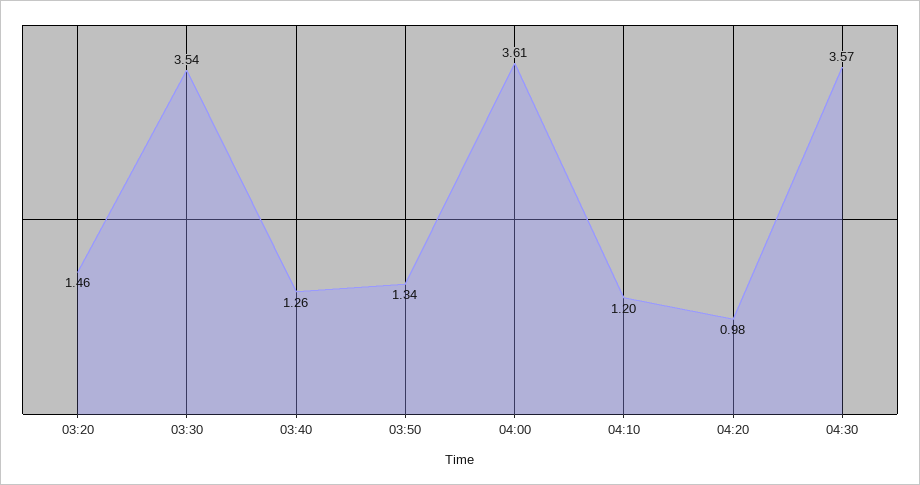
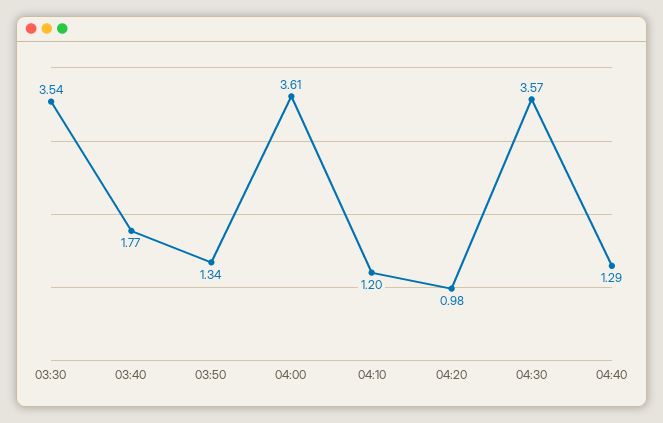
03:20: 1.46 -> none
03:40: 1.26 -> 1.77
04:40: none -> 1.29

